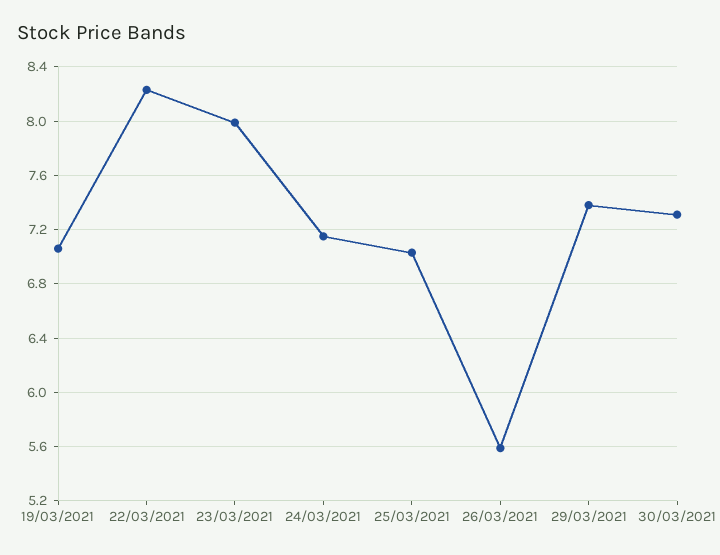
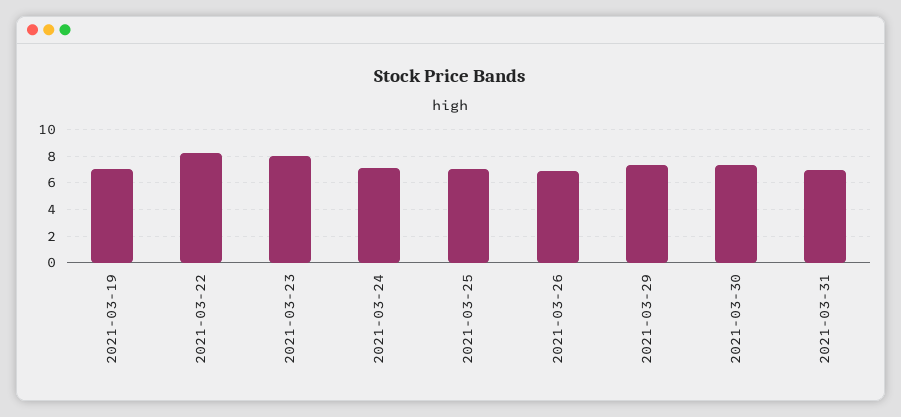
26/03/2021: 5.6 -> 7
2021-03-31: none -> 7

